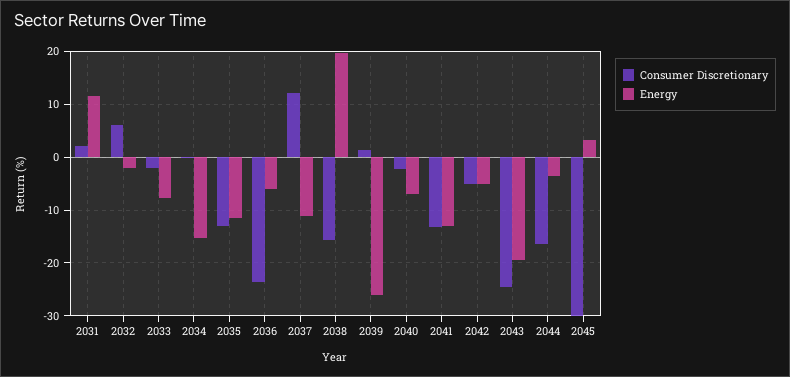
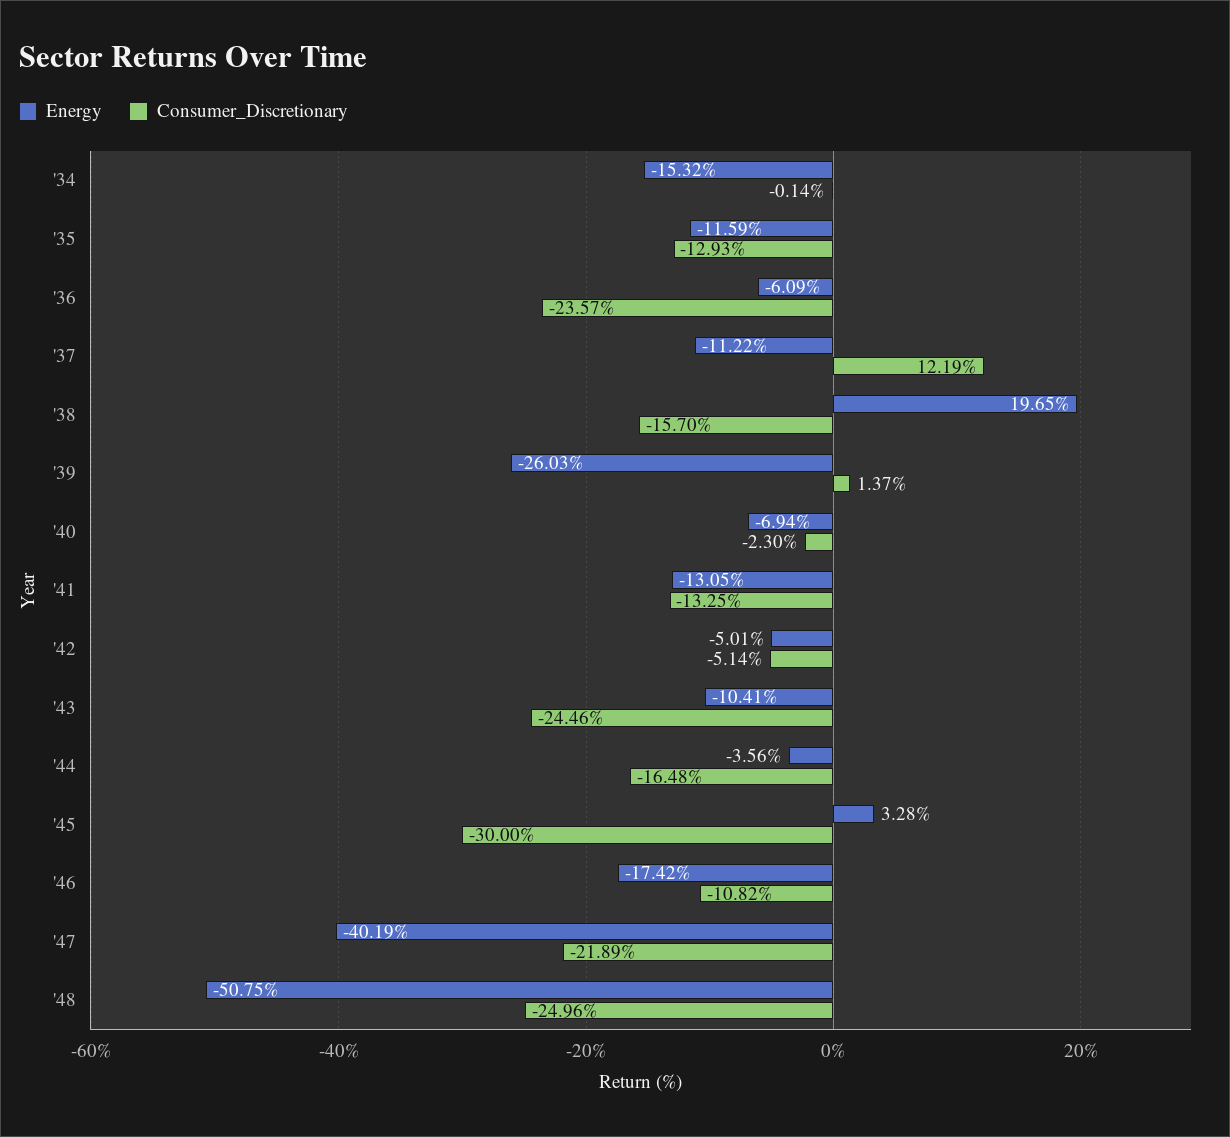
Consumer Discretionary, 2031: 2 -> none
Energy, 2031: 12 -> none
Consumer Discretionary, 2032: 6 -> none
Energy, 2032: -2 -> none
Consumer Discretionary, 2033: -2 -> none
Energy, 2033: -8 -> none
Energy, 2043: -20 -> -10.41
Energy, '46: none -> -17.42
Consumer Discretionary, '46: none -> -10.82
Energy, '47: none -> -40.19
Consumer Discretionary, '47: none -> -21.89
Energy, '48: none -> -50.75
Consumer Discretionary, '48: none -> -24.96

